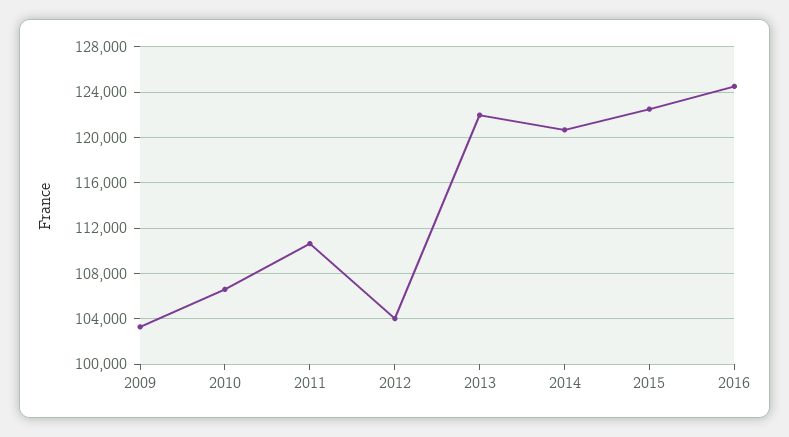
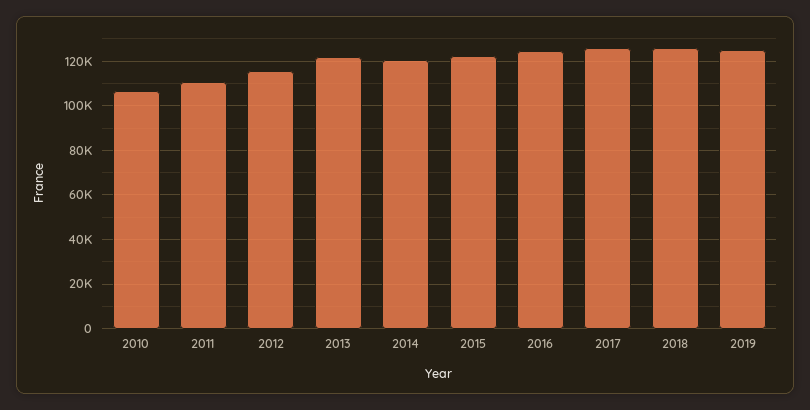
2009: 103000 -> none
2012: 104000 -> 115000
2017: none -> 125000
2018: none -> 125000
2019: none -> 125000

